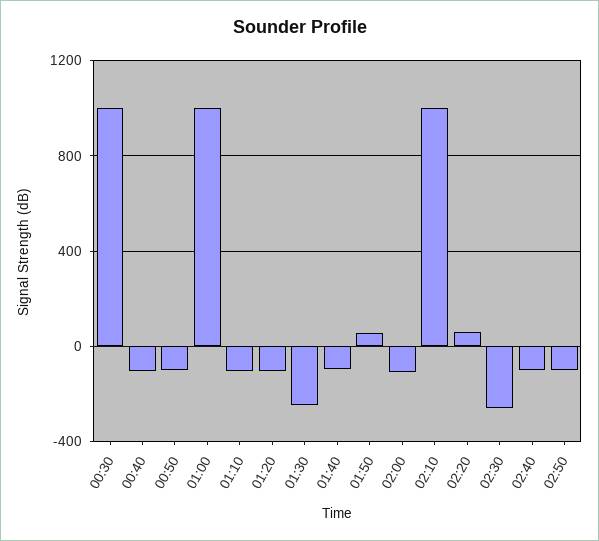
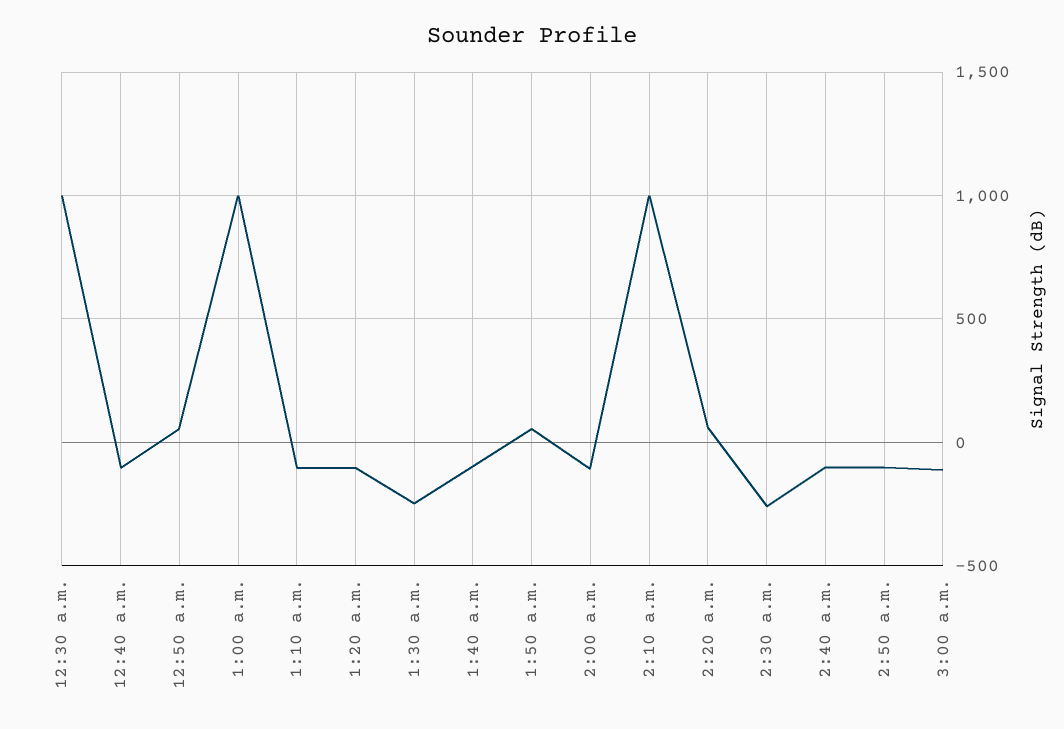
00:50: -100 -> 50
3:00 a.m.: none -> -100

